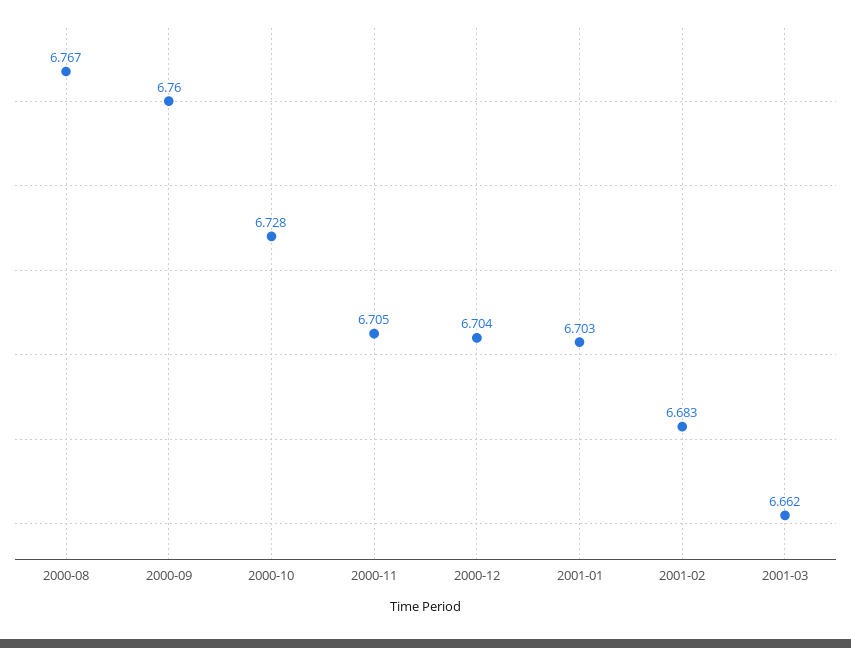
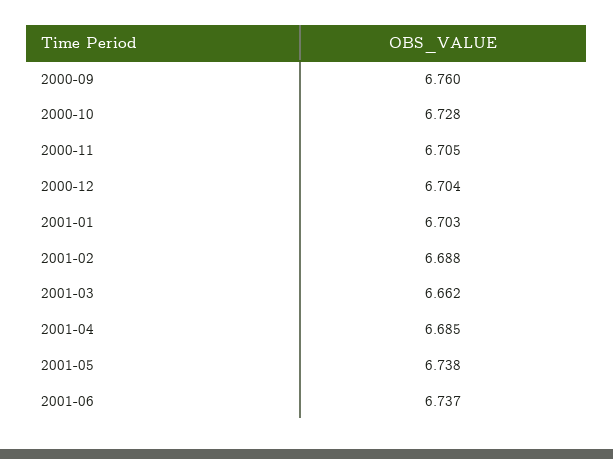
2000-08: 6.767 -> none
2001-02: 6.683 -> 6.688
2001-04: none -> 6.685
2001-05: none -> 6.738
2001-06: none -> 6.737

